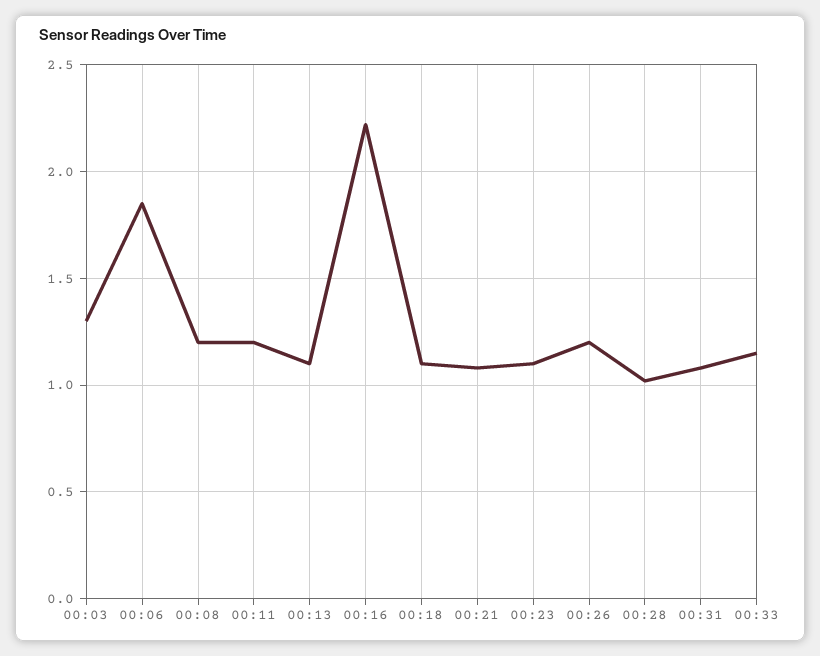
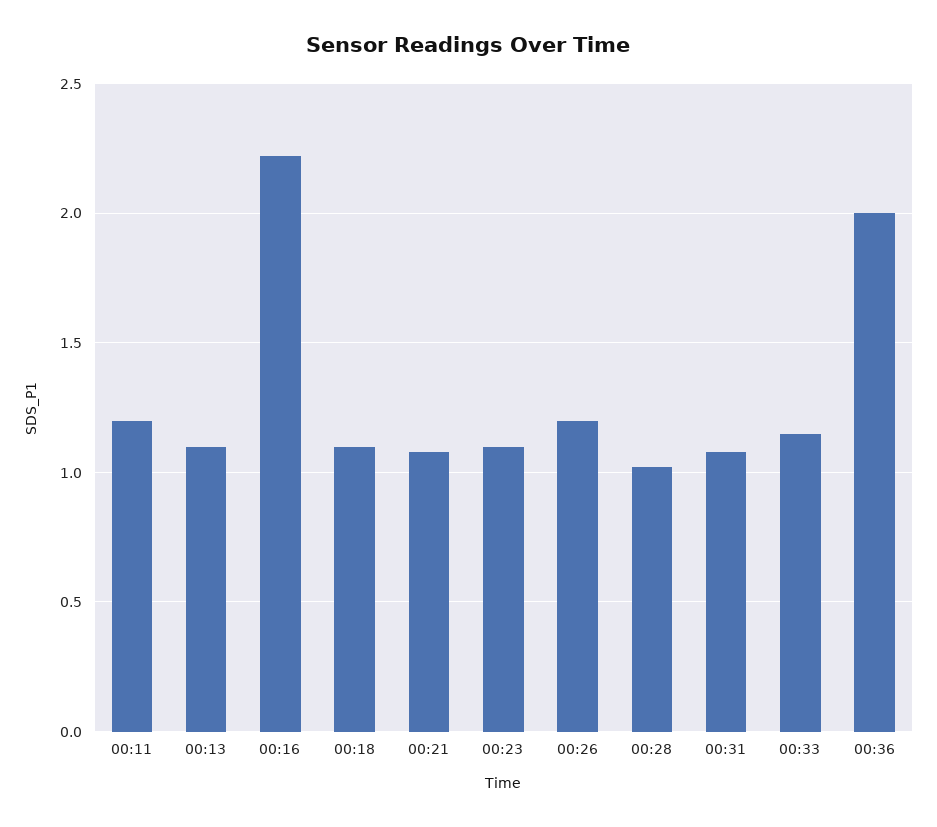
00:03: 1.3 -> none
00:06: 1.85 -> none
00:08: 1.2 -> none
00:36: none -> 2

